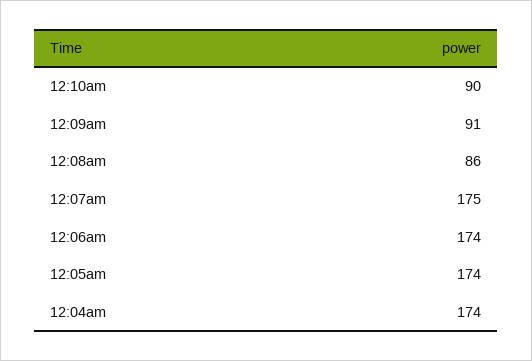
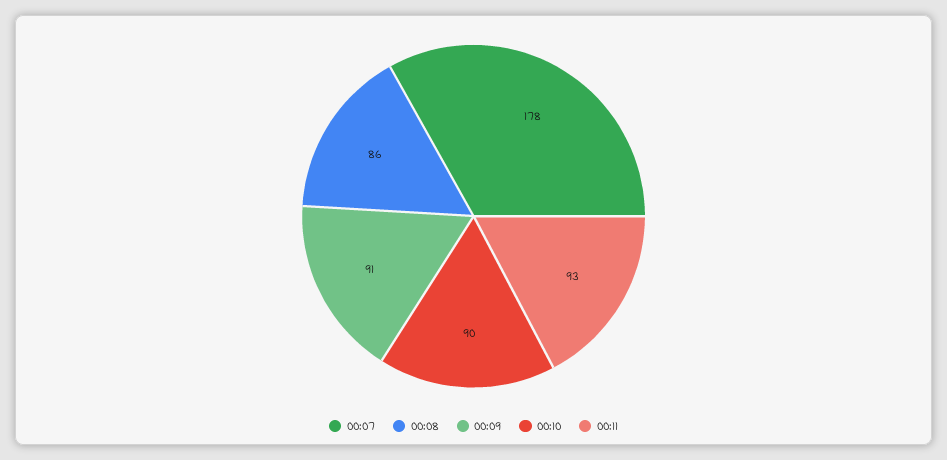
12:07am: 175 -> 178
12:06am: 174 -> none
12:05am: 174 -> none
12:04am: 174 -> none
00:11: none -> 93

